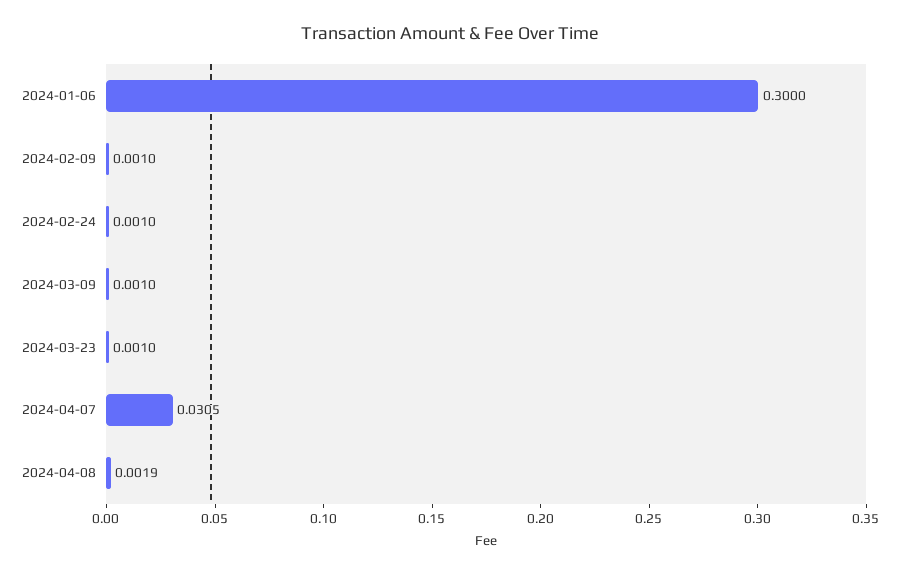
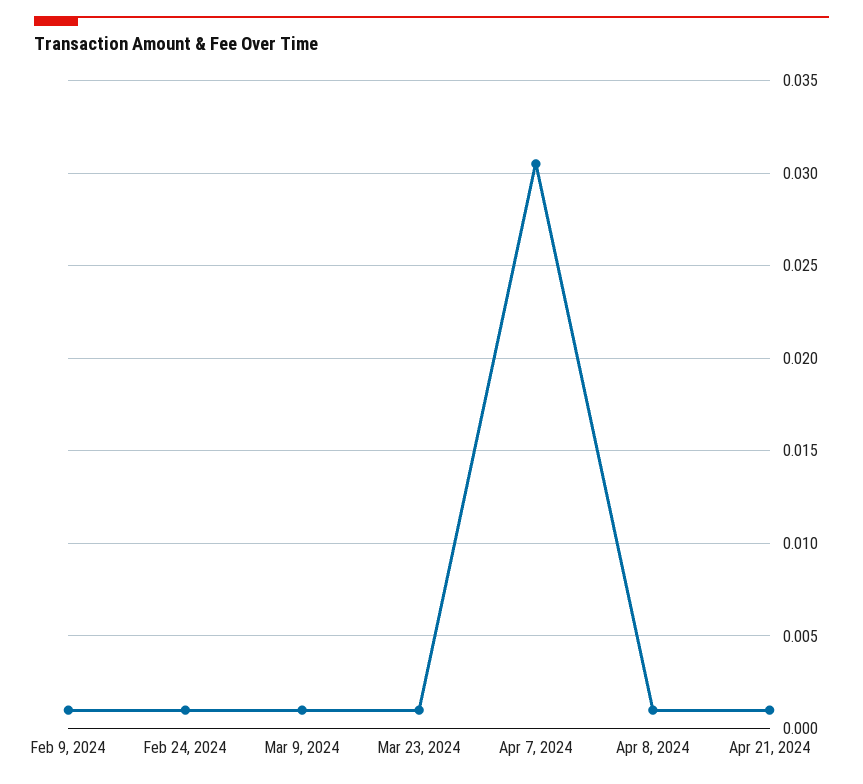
2024-01-06: 0.3 -> none
2024-04-08: 0.0019 -> 0.001
Apr 21, 2024: none -> 0.001

